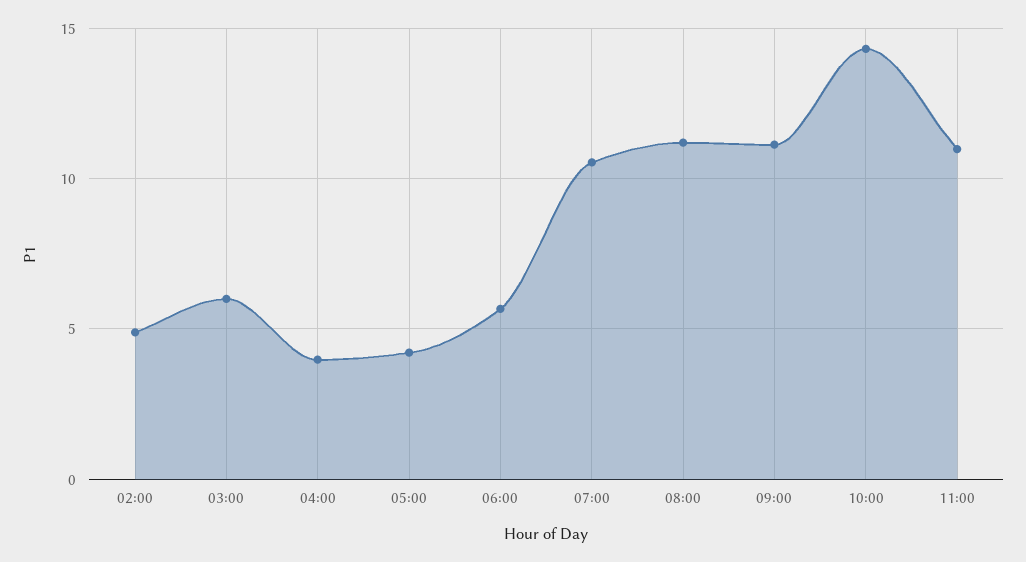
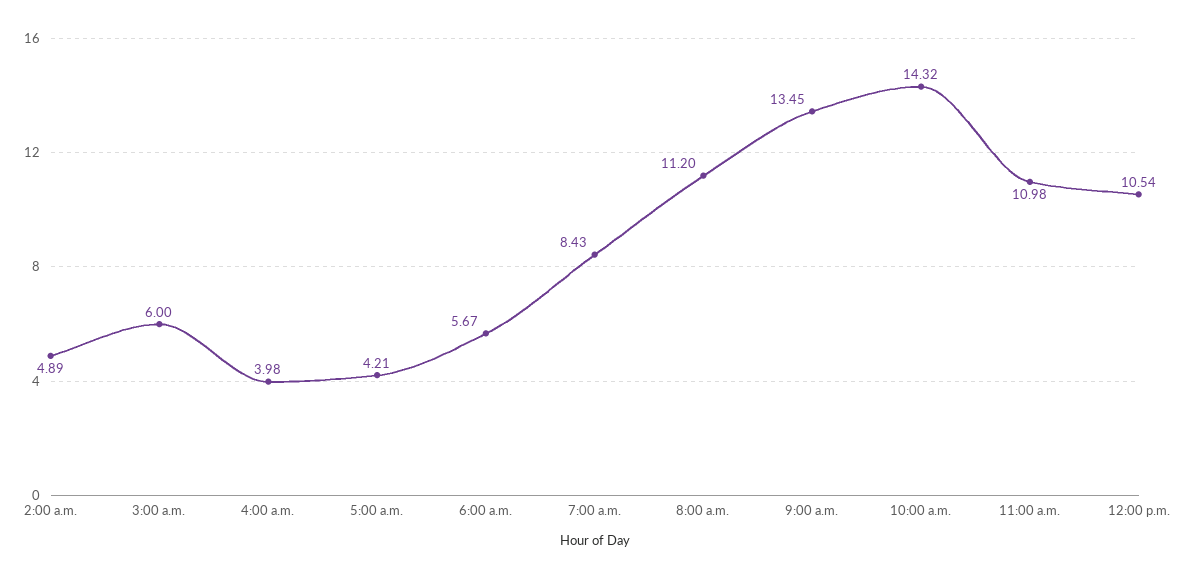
07:00: 10.5 -> 8.43
09:00: 11 -> 13.45
12:00 p.m.: none -> 10.54

